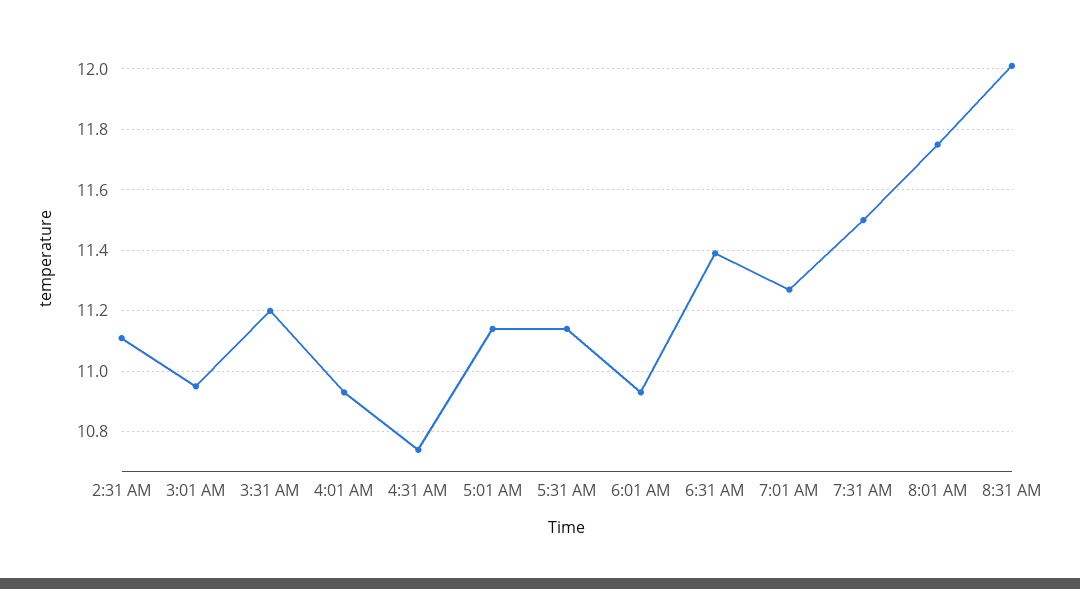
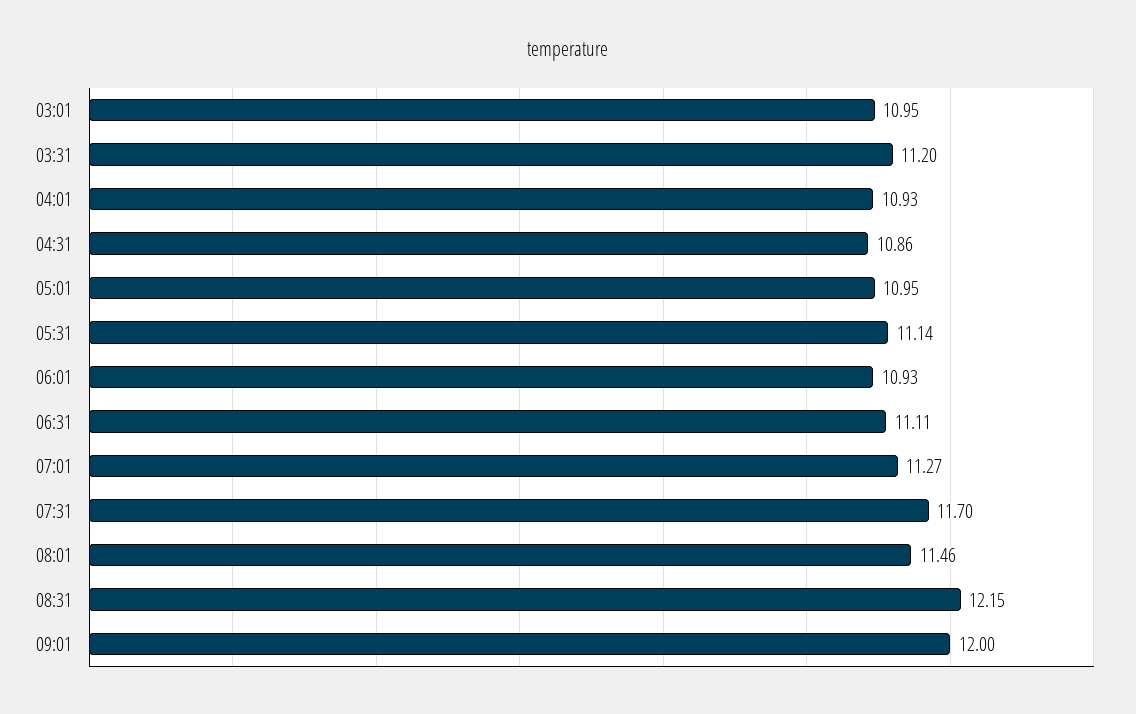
2:31 AM: 11.1 -> none
4:31 AM: 10.75 -> 10.86
5:01 AM: 11.15 -> 10.95
6:31 AM: 11.4 -> 11.11
7:31 AM: 11.5 -> 11.7
8:01 AM: 11.75 -> 11.46
8:31 AM: 12 -> 12.15
09:01: none -> 12

